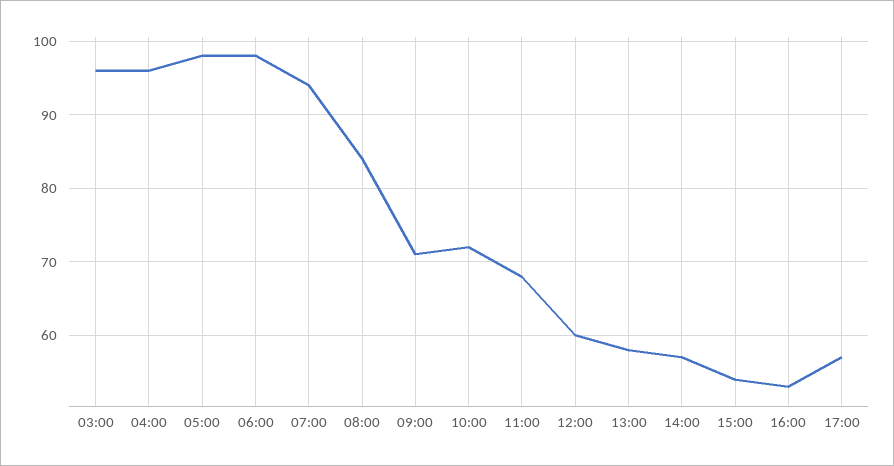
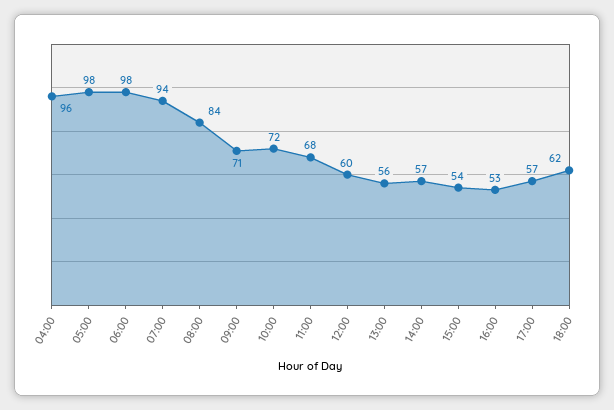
03:00: 96 -> none
13:00: 58 -> 56
18:00: none -> 62

